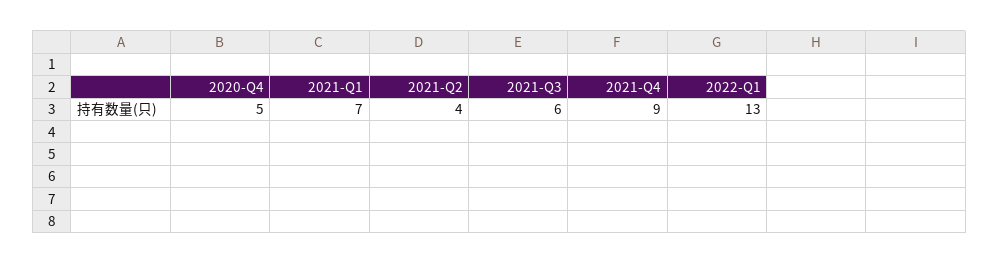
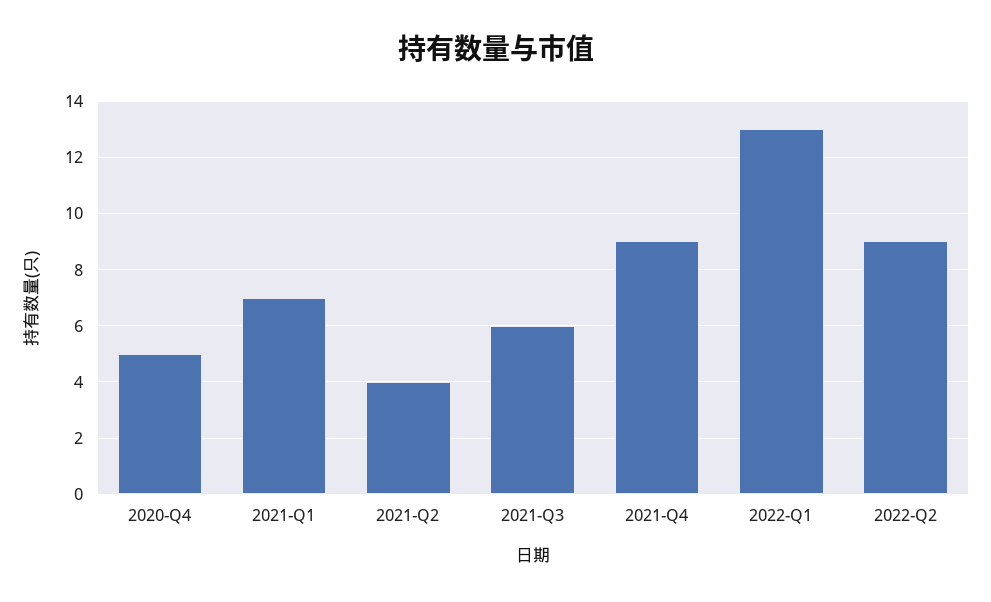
2022-Q2: none -> 9

